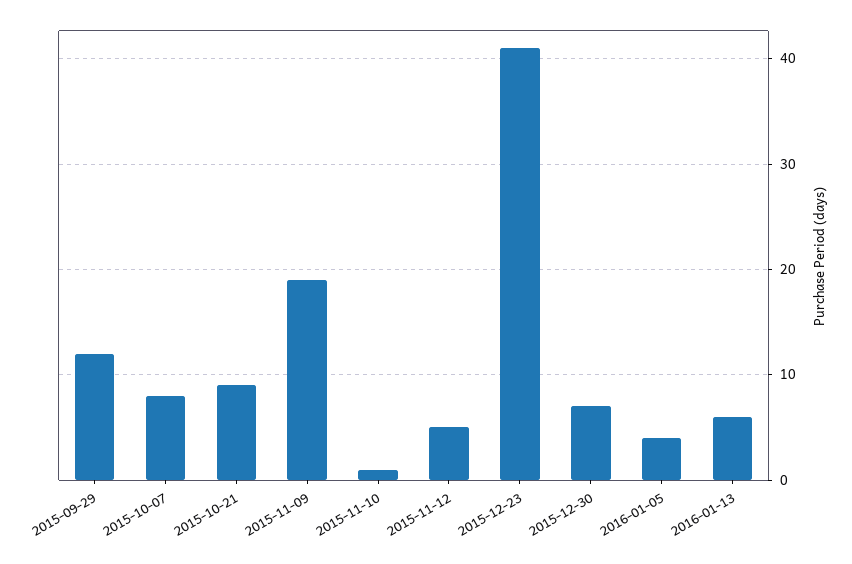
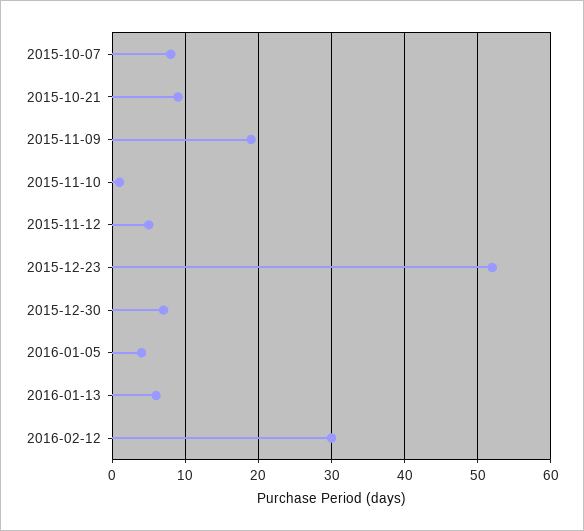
2015-09-29: 12 -> none
2015-12-23: 41 -> 52
2016-02-12: none -> 30

